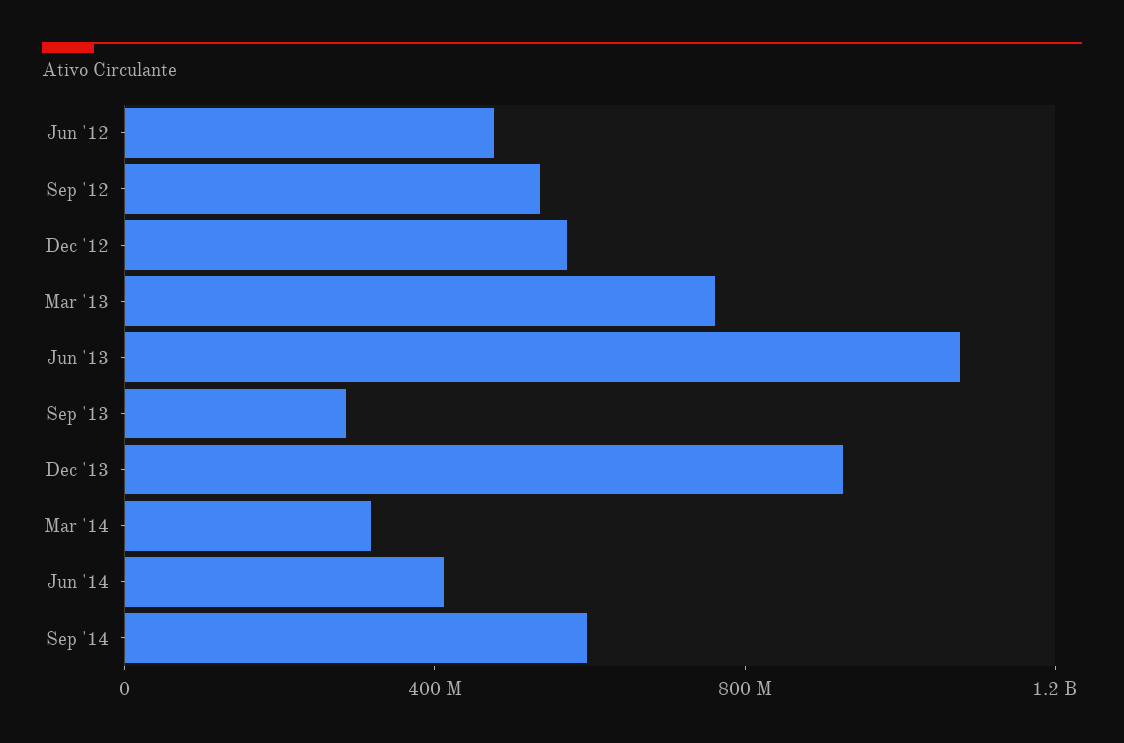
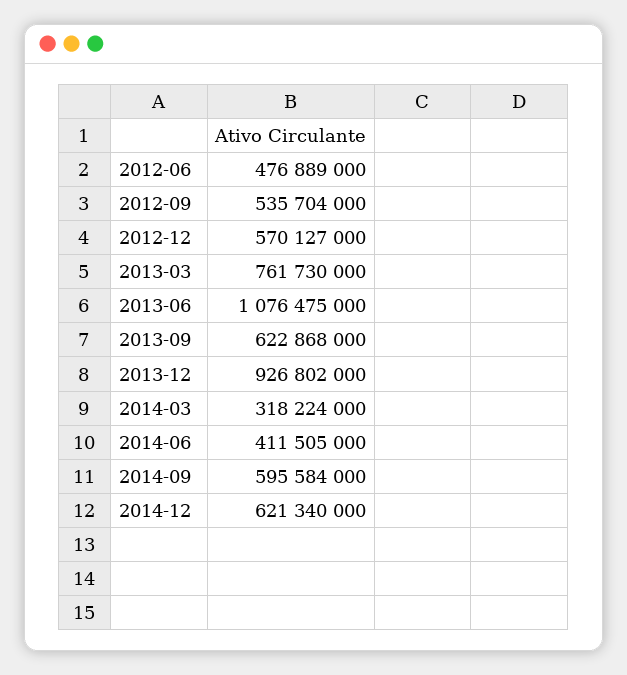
Sep '13: 300000000 -> 622868000
2014-12: none -> 621340000

